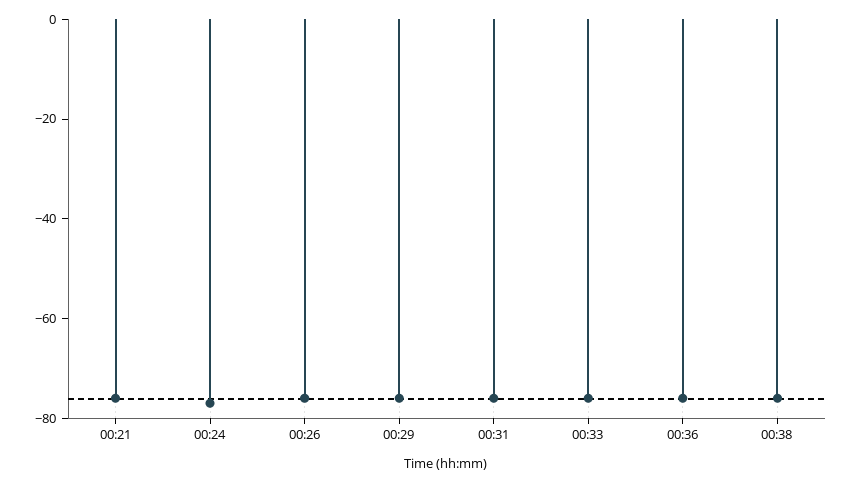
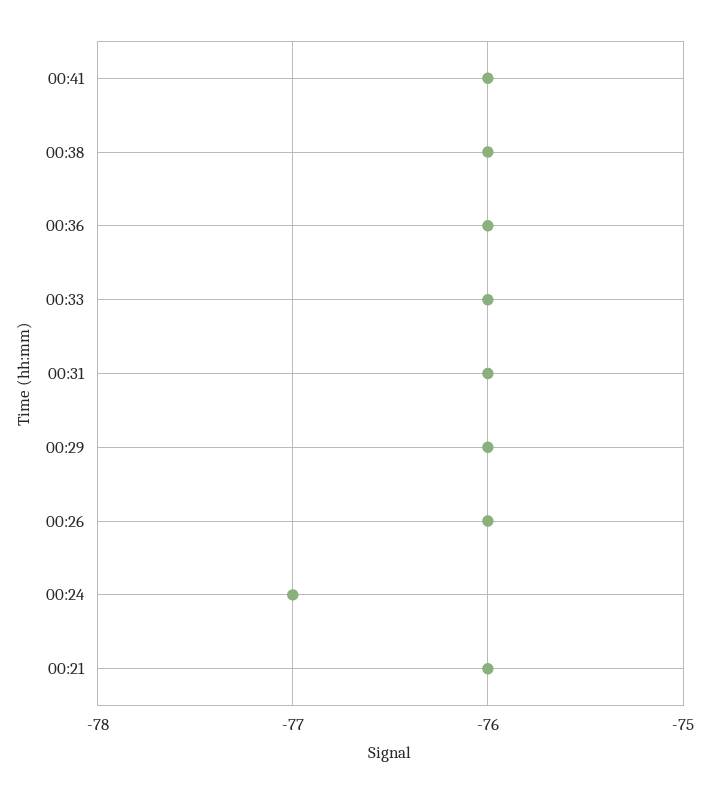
00:41: none -> -76

